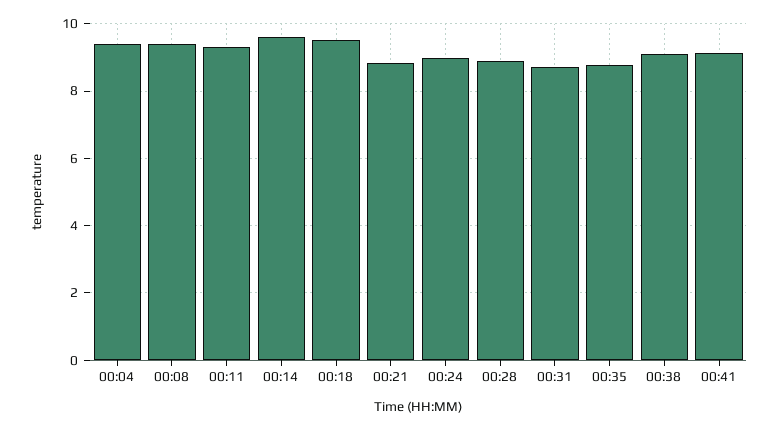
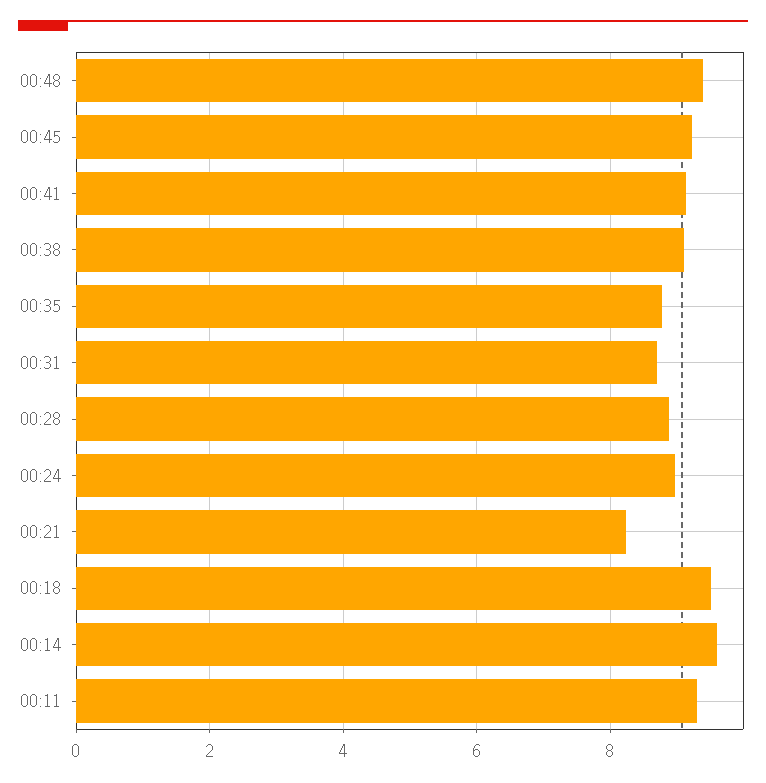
00:04: 9.4 -> none
00:08: 9.4 -> none
00:21: 8.8 -> 8.2
00:48: none -> 9.4
00:45: none -> 9.2

